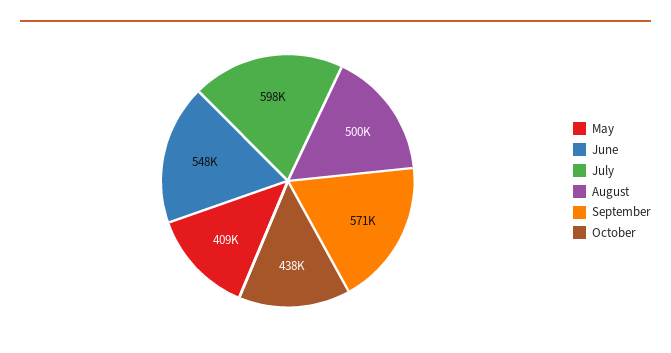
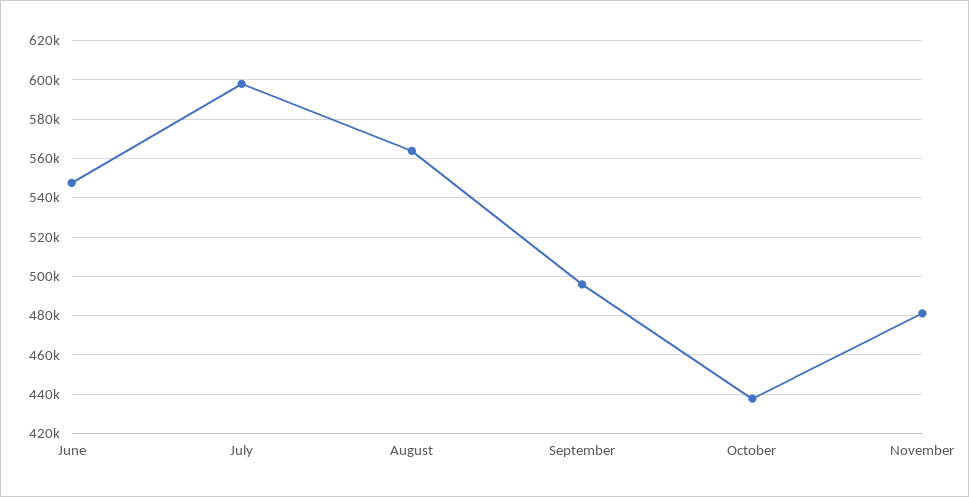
May: 409000 -> none
August: 500000 -> 565000
September: 571000 -> 495000
November: none -> 480000

